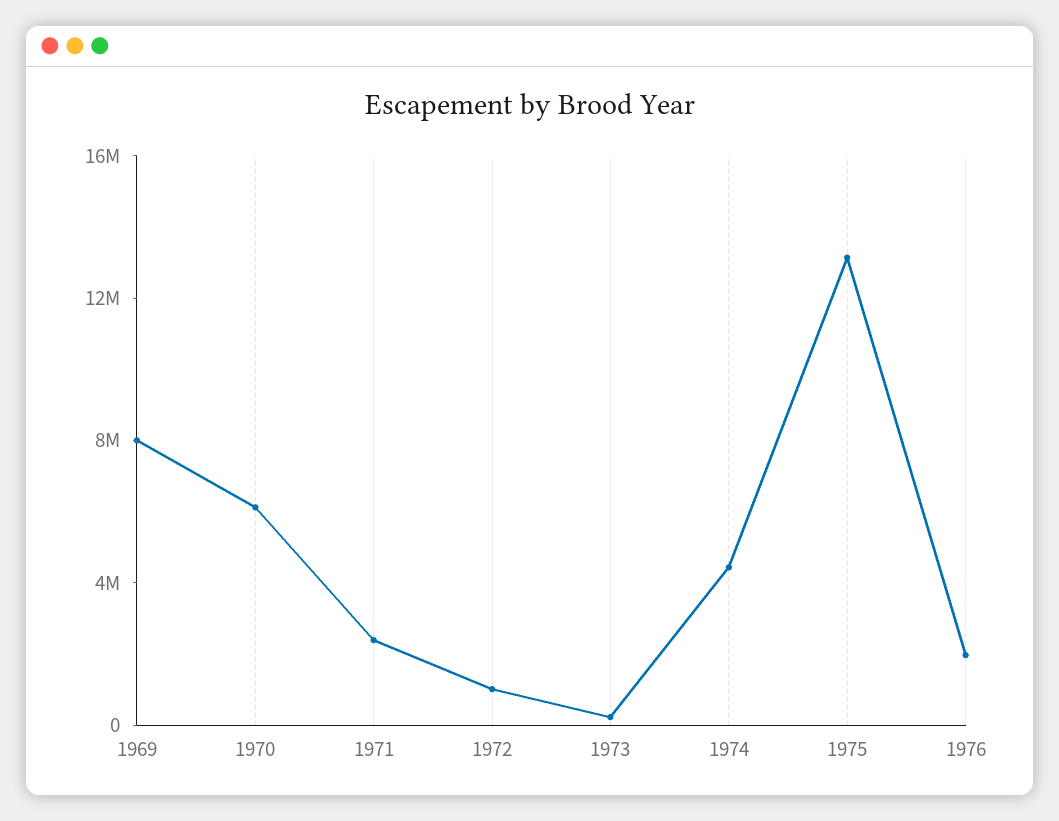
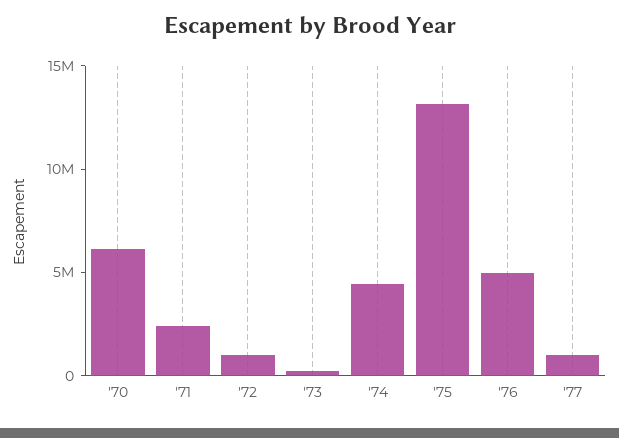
1969: 8000000 -> none
1976: 2000000 -> 5000000
'77: none -> 1000000

